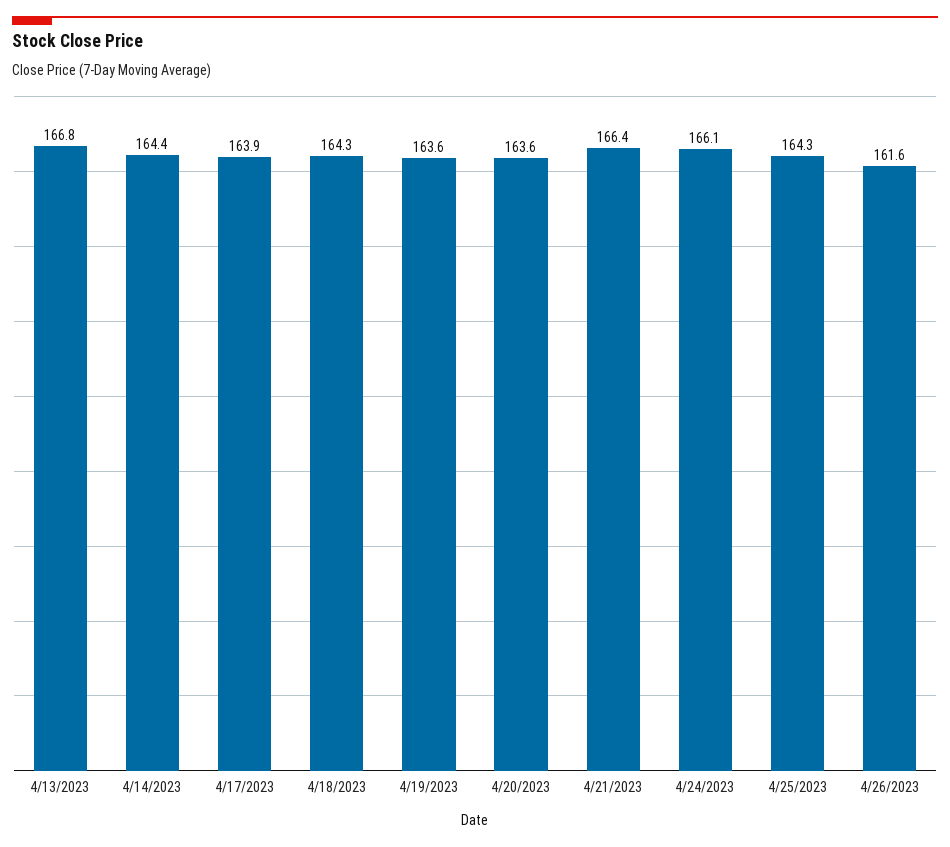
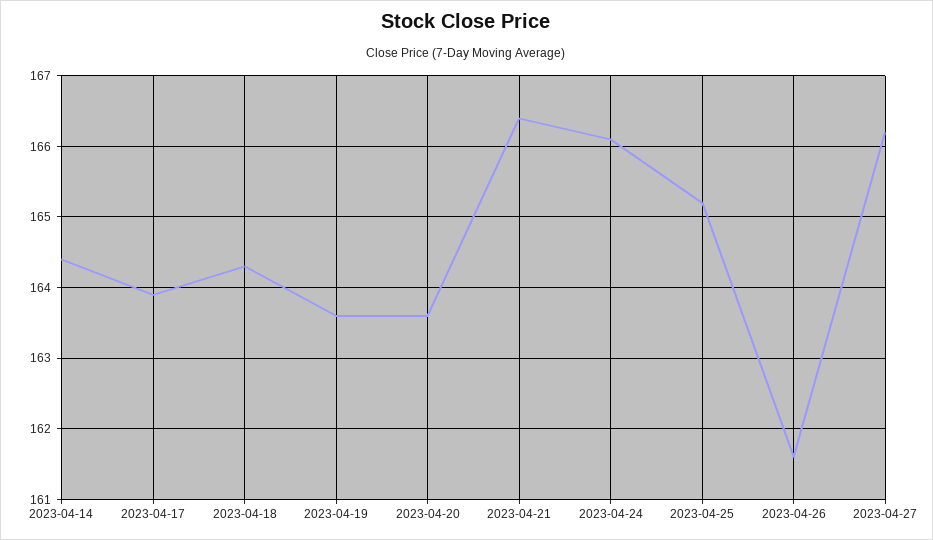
4/13/2023: 166.8 -> none
4/25/2023: 164.3 -> 165.2
2023-04-27: none -> 166.2

